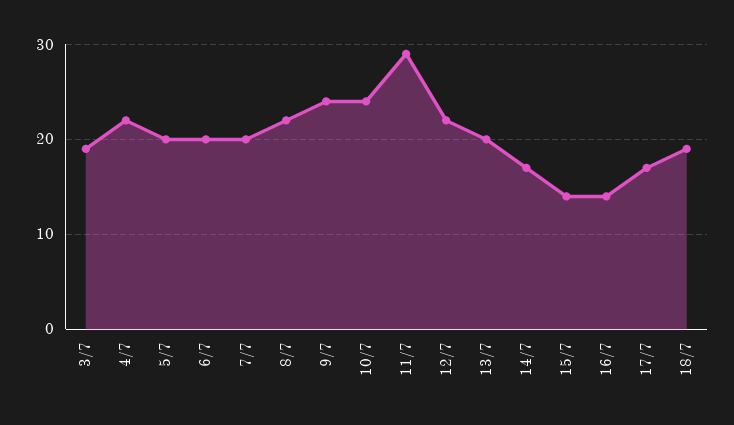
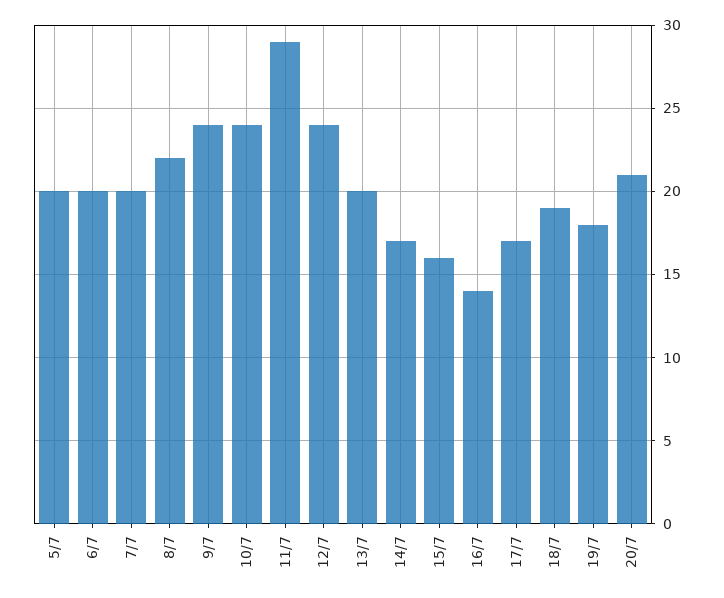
3/7: 19 -> none
4/7: 22 -> none
12/7: 22 -> 24
15/7: 14 -> 16
19/7: none -> 18
20/7: none -> 21

